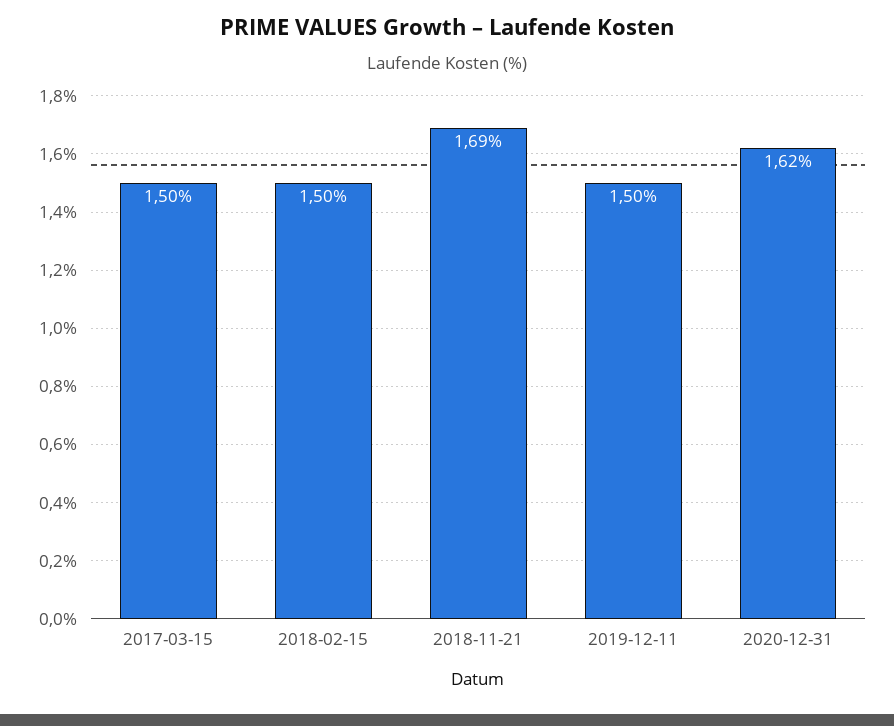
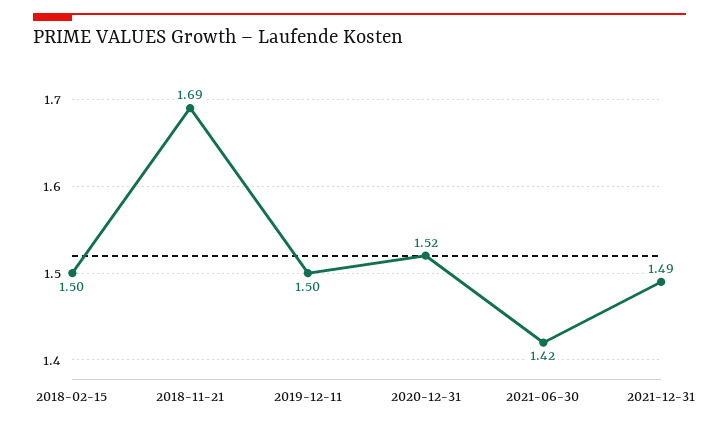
2017-03-15: 1.5 -> none
2020-12-31: 1.62 -> 1.52
2021-06-30: none -> 1.42
2021-12-31: none -> 1.49

